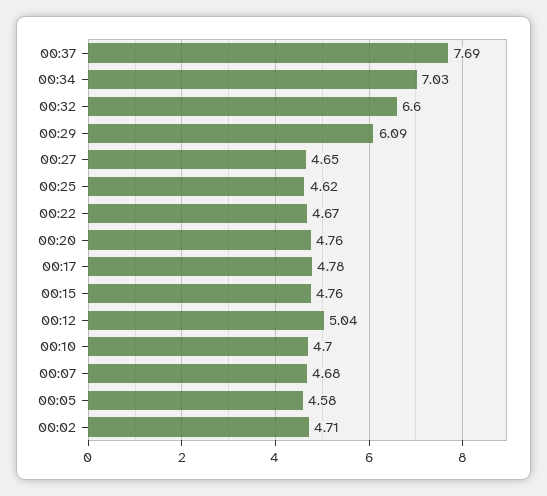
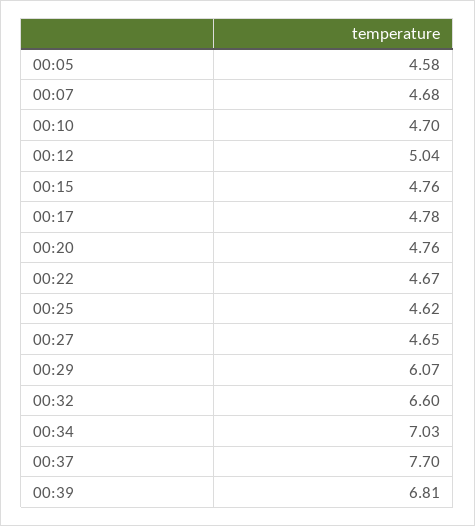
00:37: 7.69 -> 7.7
00:29: 6.09 -> 6.07
00:02: 4.71 -> none
00:39: none -> 6.81

